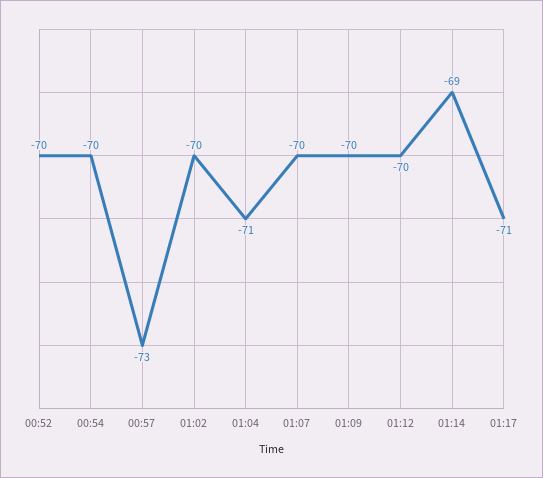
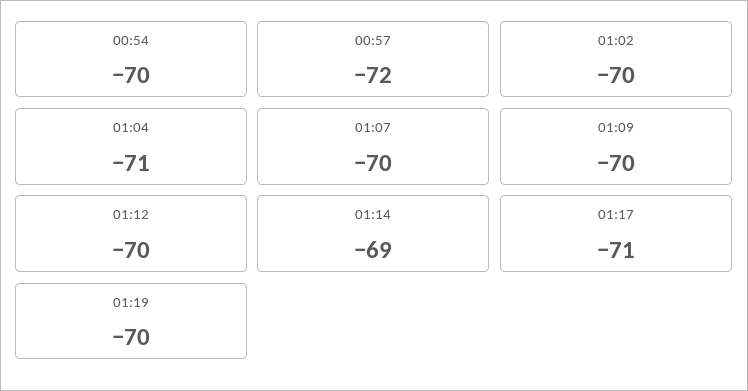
00:52: -70 -> none
00:57: -73 -> -72
01:19: none -> -70

